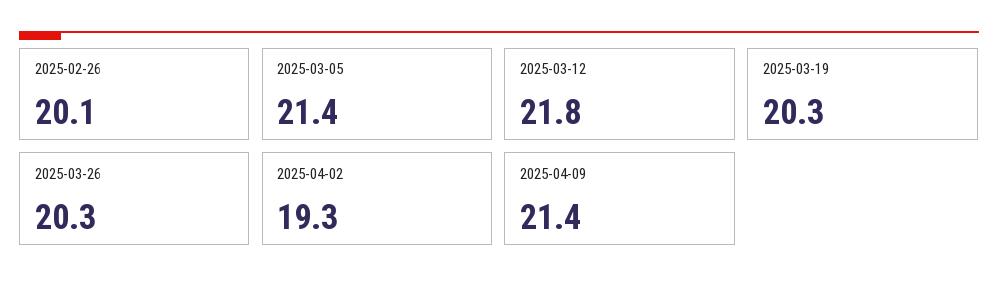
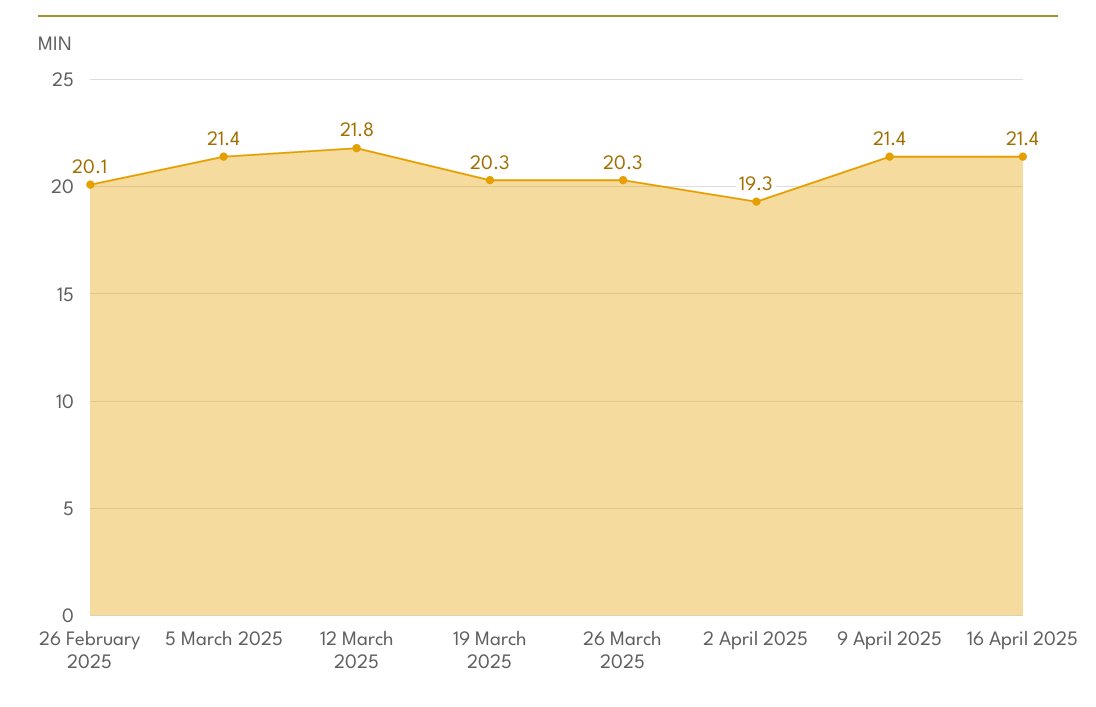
16 April 2025: none -> 21.4

